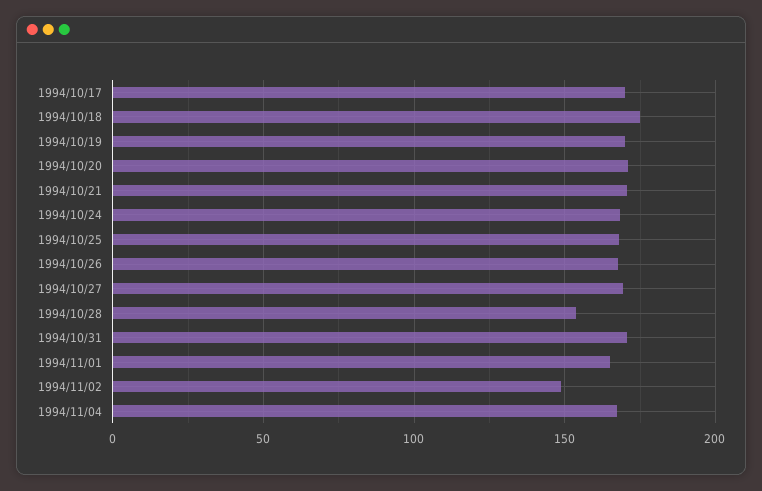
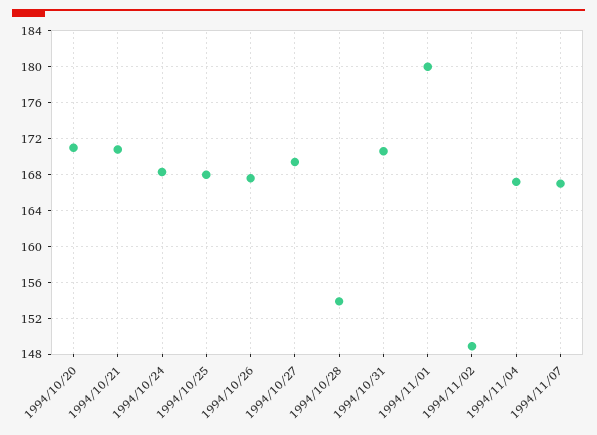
1994/10/17: 170 -> none
1994/10/18: 175 -> none
1994/10/19: 170 -> none
1994/11/01: 165 -> 180
1994/11/07: none -> 167

